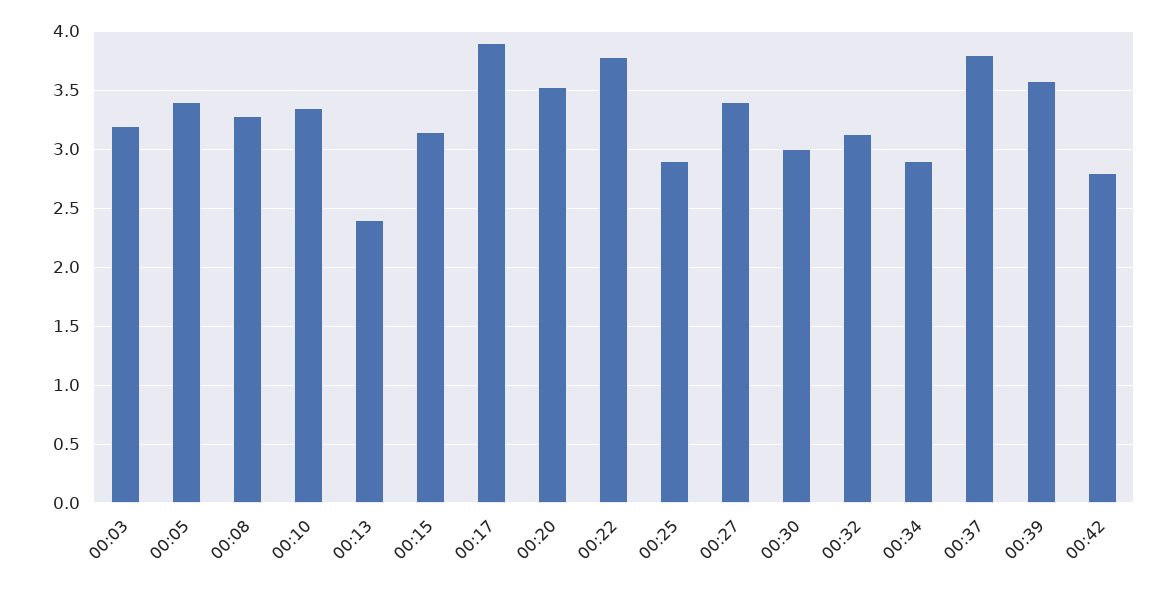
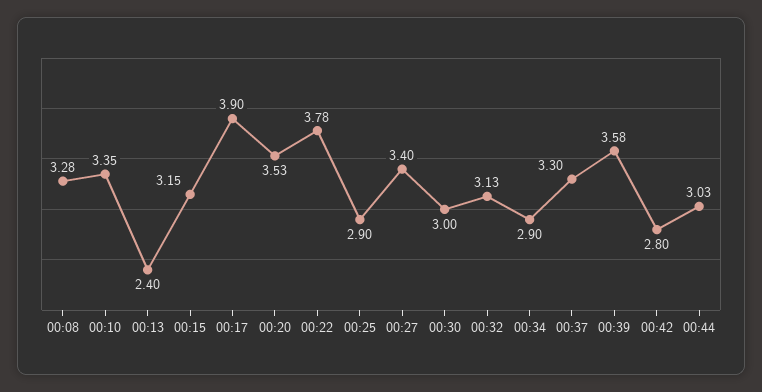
00:03: 3.2 -> none
00:05: 3.4 -> none
00:37: 3.8 -> 3.3
00:44: none -> 3.03

